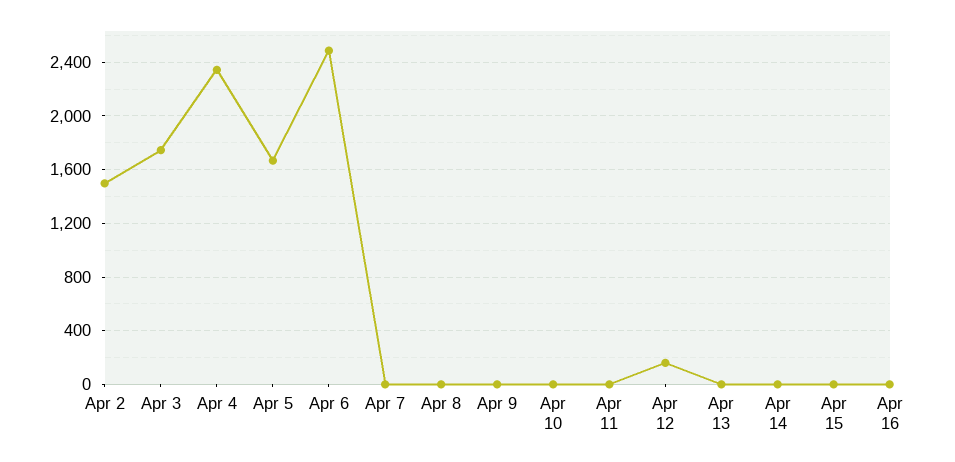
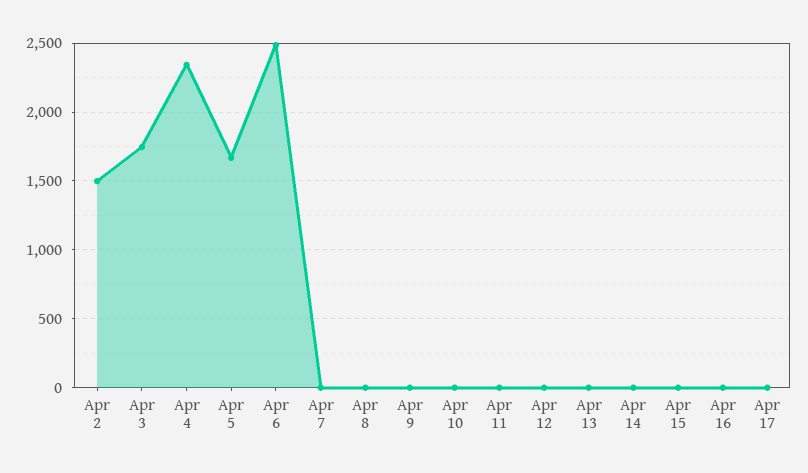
Apr 12: 150 -> 0
Apr 17: none -> 0

